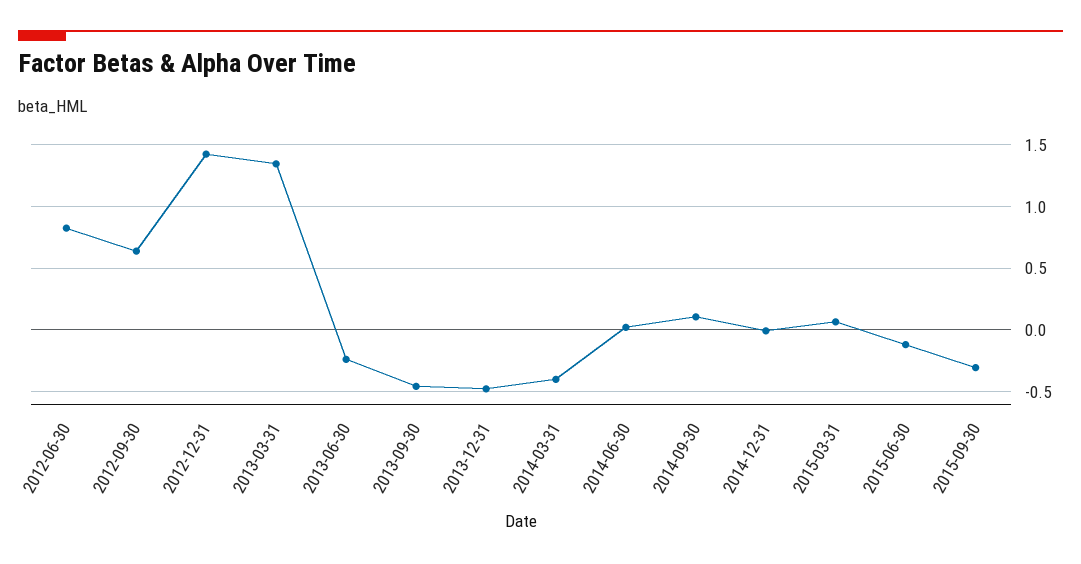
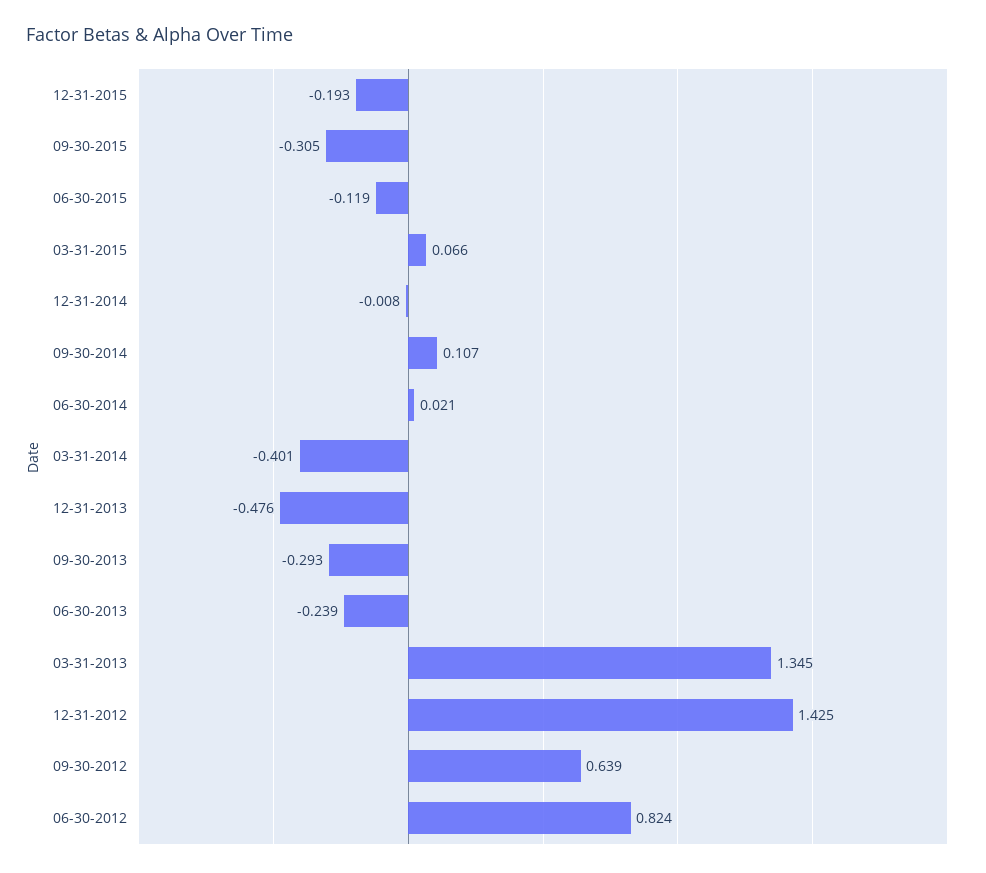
2013-09-30: -0.45 -> -0.293
12-31-2015: none -> -0.193

